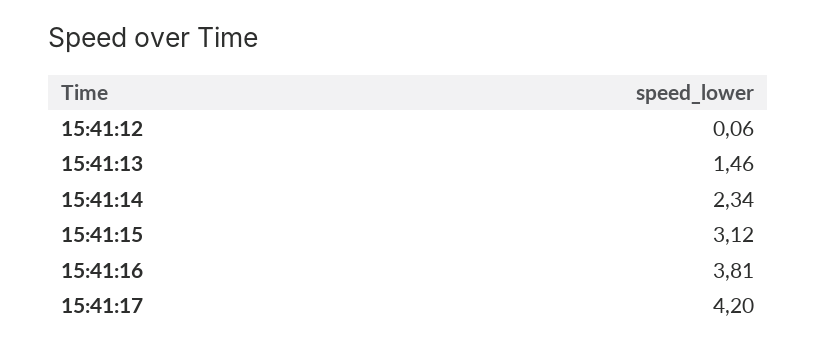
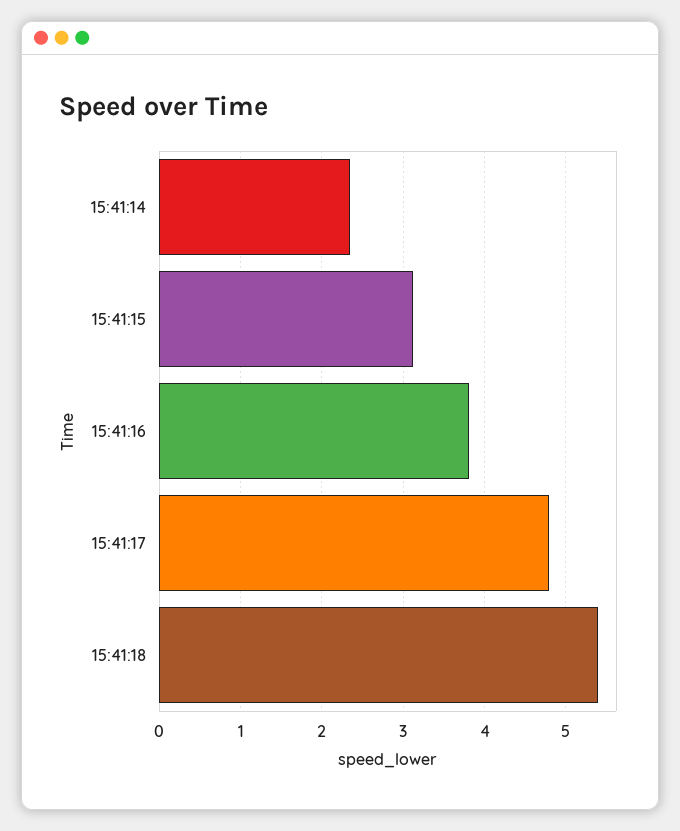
15:41:12: 0.06 -> none
15:41:13: 1.46 -> none
15:41:17: 4.2 -> 4.8
15:41:18: none -> 5.4

